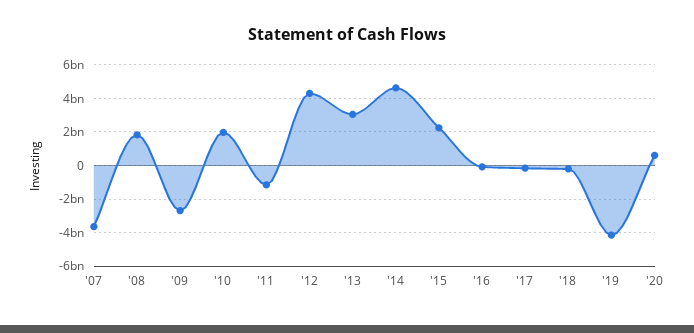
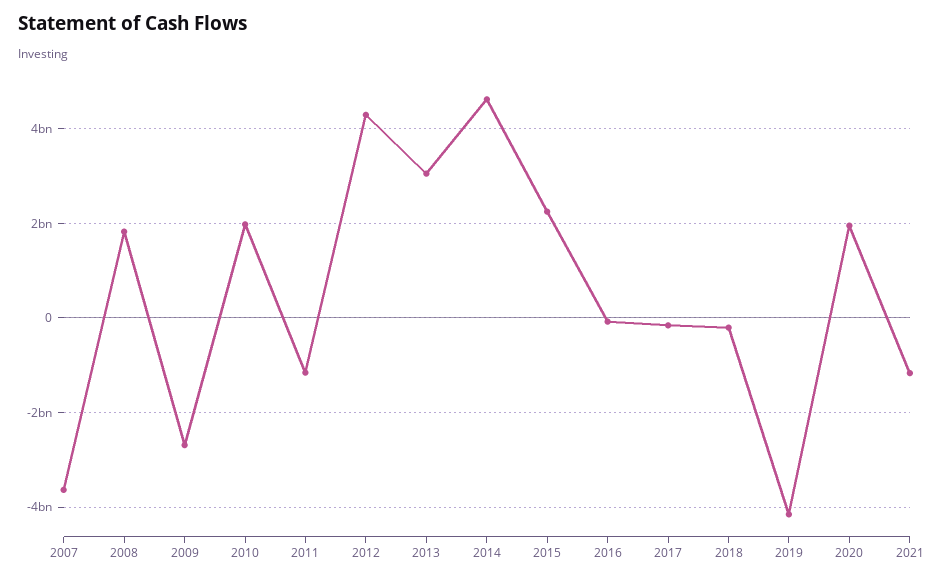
'20: 500000000 -> 2000000000
2021: none -> -1200000000

